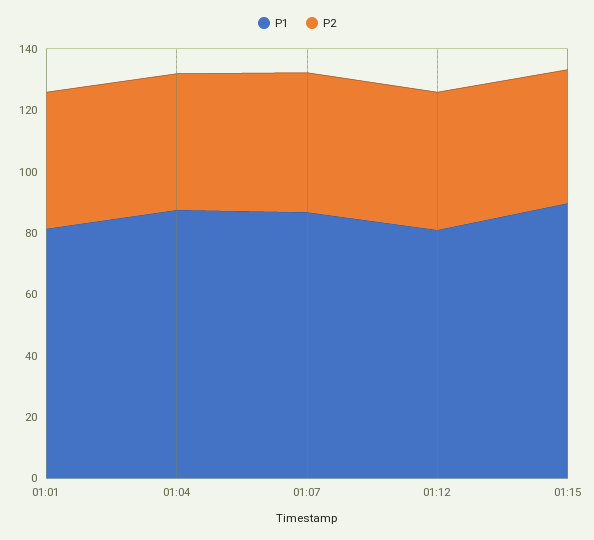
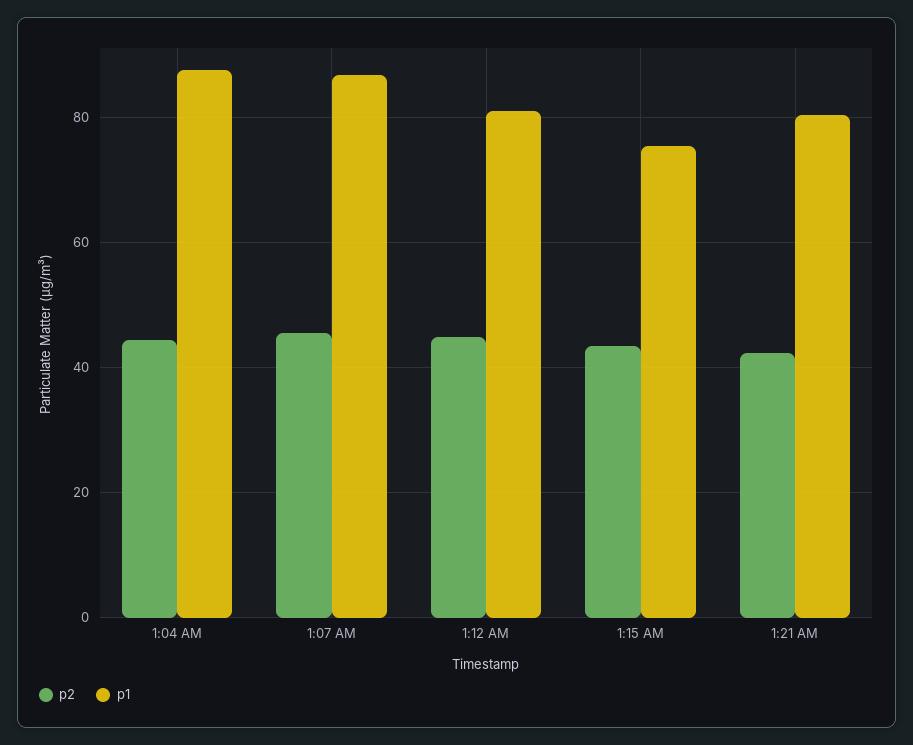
P1, 01:01: 80 -> none
P2, 01:01: 45 -> none
P1, 01:15: 90 -> 76
P2, 1:21 AM: none -> 42
P1, 1:21 AM: none -> 80

